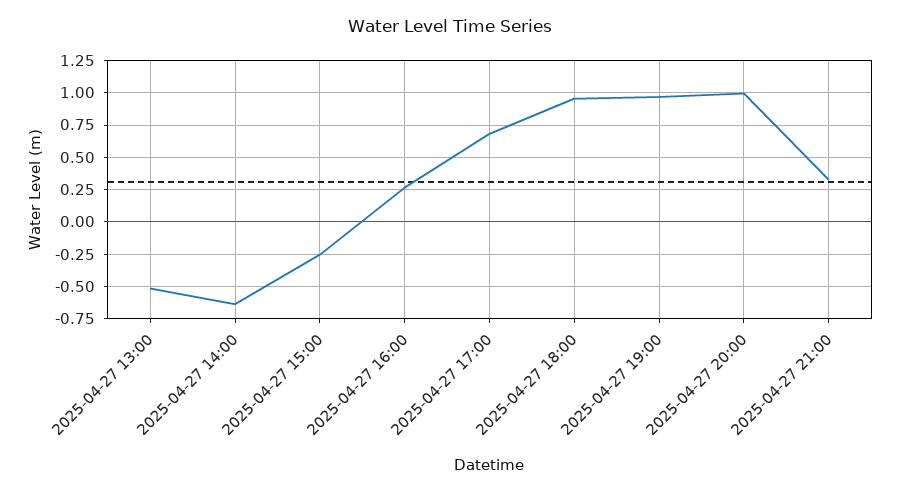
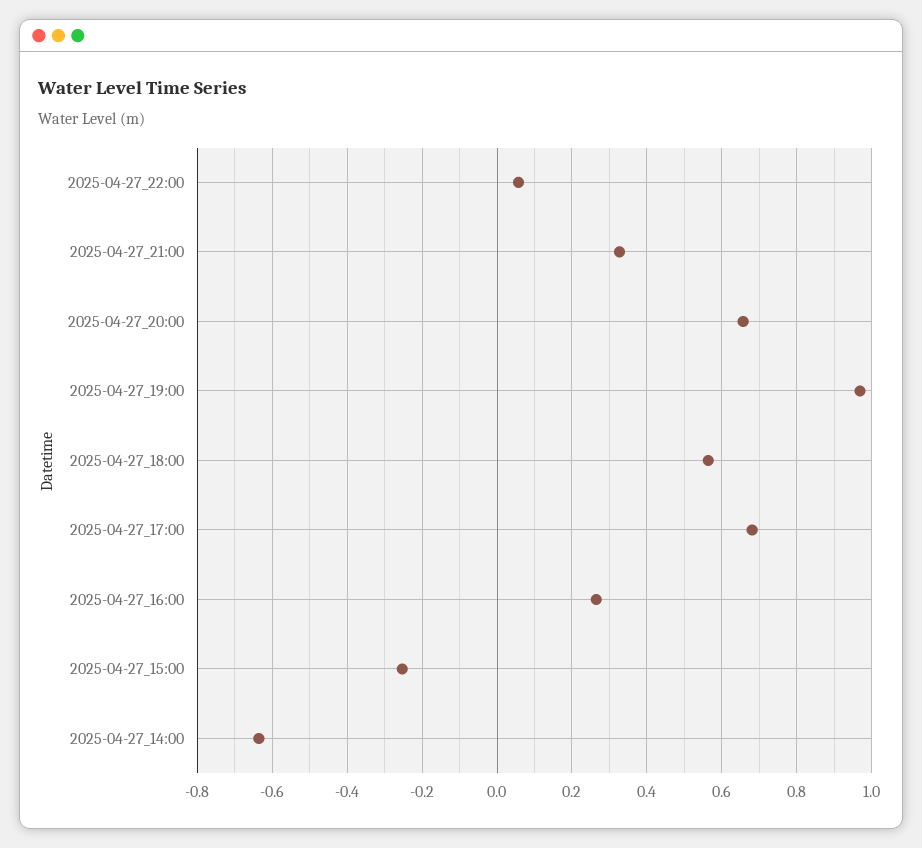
2025-04-27 13:00: -0.5 -> none
2025-04-27 18:00: 0.95 -> 0.56
2025-04-27 20:00: 1 -> 0.66
2025-04-27_22:00: none -> 0.06

